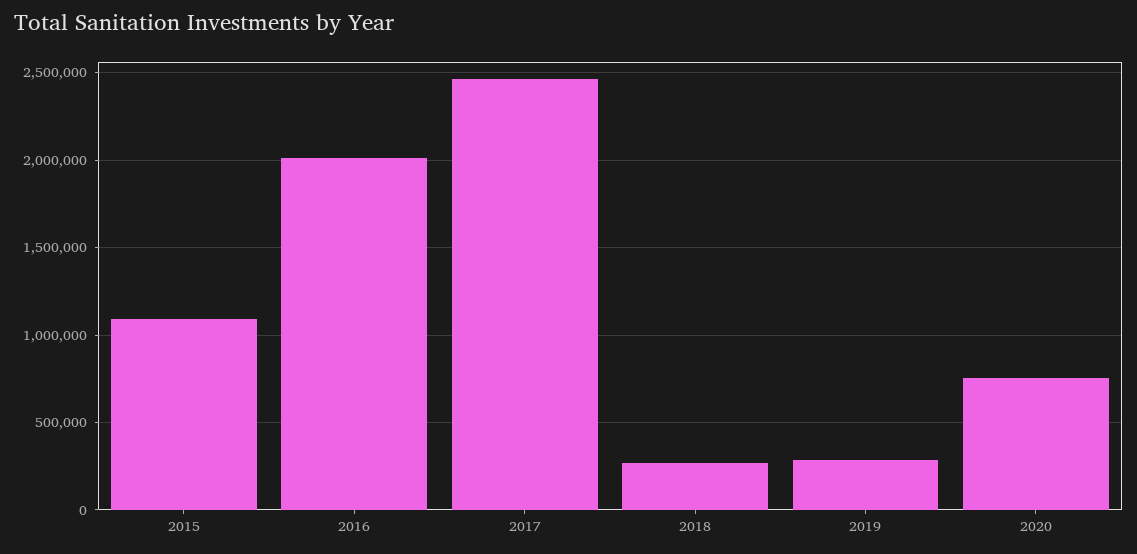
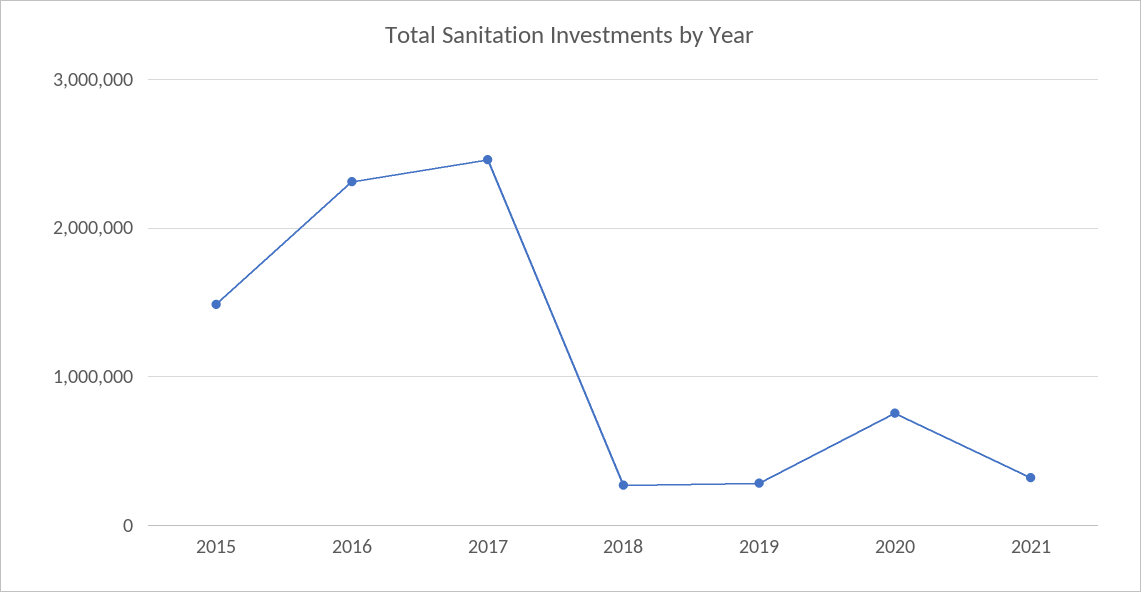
2015: 1100000 -> 1500000
2016: 2000000 -> 2300000
2021: none -> 300000

